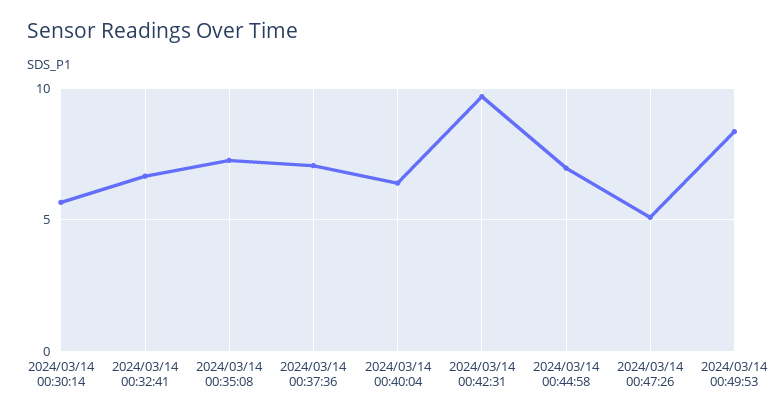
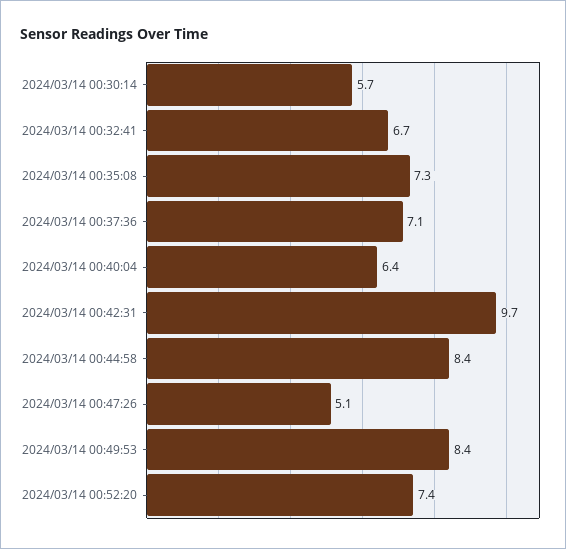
2024/03/14 00:44:58: 7 -> 8.4
2024/03/14 00:52:20: none -> 7.4

